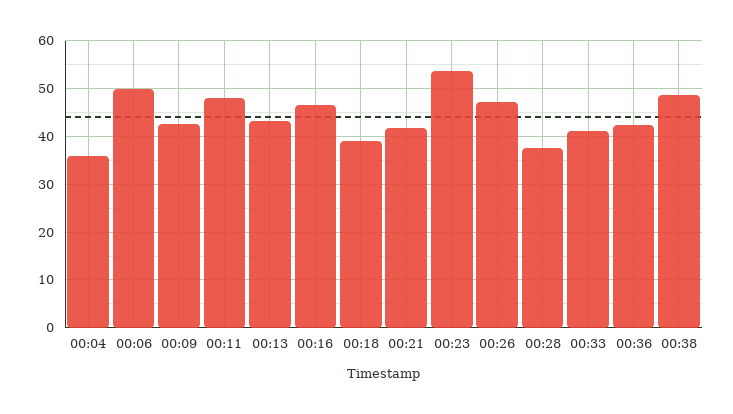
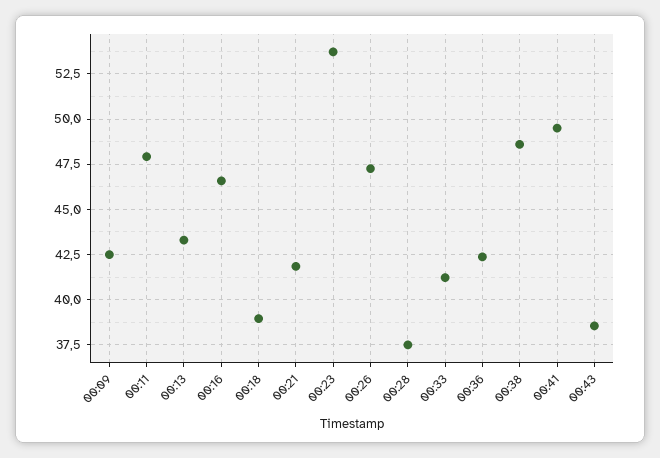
00:04: 36 -> none
00:06: 50 -> none
00:41: none -> 49.5
00:43: none -> 38.5

